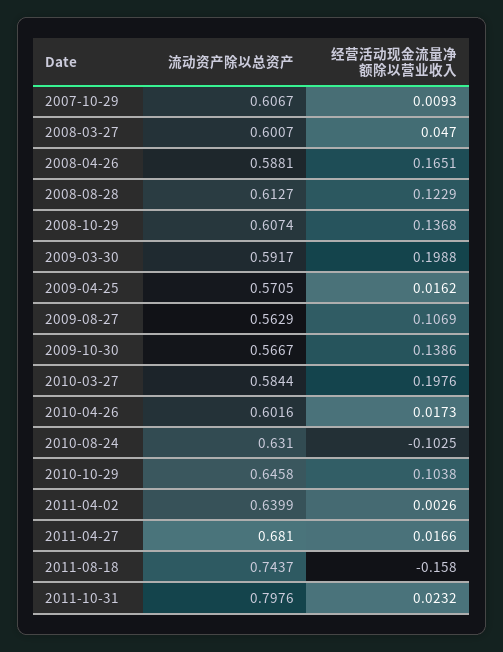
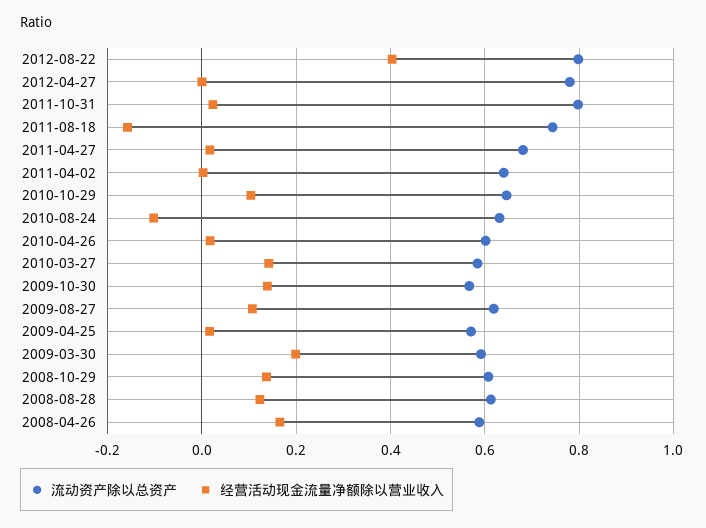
流动资产除以总资产, 2007-10-29: 0.6067 -> none
经营活动现金流量净额除以营业收入, 2007-10-29: 0.0093 -> none
流动资产除以总资产, 2008-03-27: 0.6007 -> none
经营活动现金流量净额除以营业收入, 2008-03-27: 0.047 -> none
流动资产除以总资产, 2009-08-27: 0.5629 -> 0.62
经营活动现金流量净额除以营业收入, 2010-03-27: 0.1976 -> 0.14
流动资产除以总资产, 2012-08-22: none -> 0.8
经营活动现金流量净额除以营业收入, 2012-08-22: none -> 0.4
流动资产除以总资产, 2012-04-27: none -> 0.78
经营活动现金流量净额除以营业收入, 2012-04-27: none -> 0

